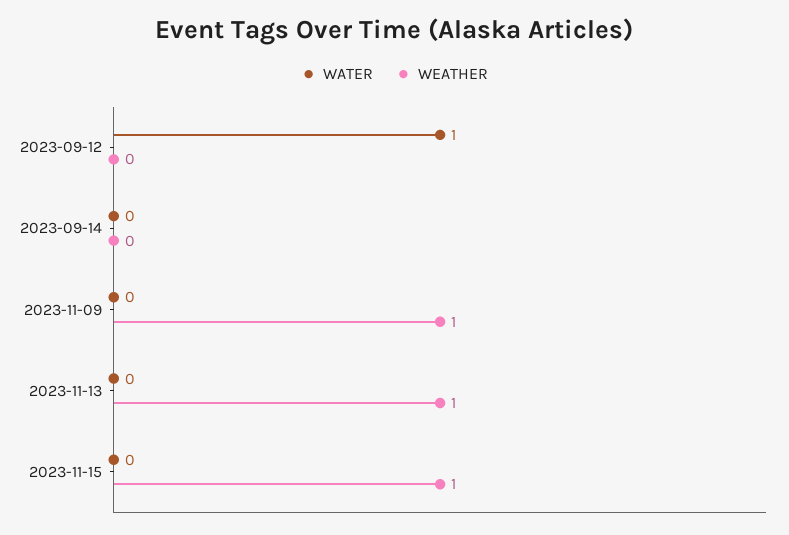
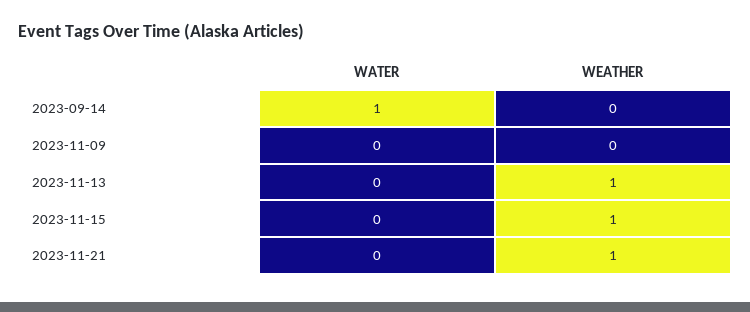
WATER, 2023-09-12: 1 -> none
WEATHER, 2023-09-12: 0 -> none
WATER, 2023-09-14: 0 -> 1
WEATHER, 2023-11-09: 1 -> 0
WATER, 2023-11-21: none -> 0
WEATHER, 2023-11-21: none -> 1

